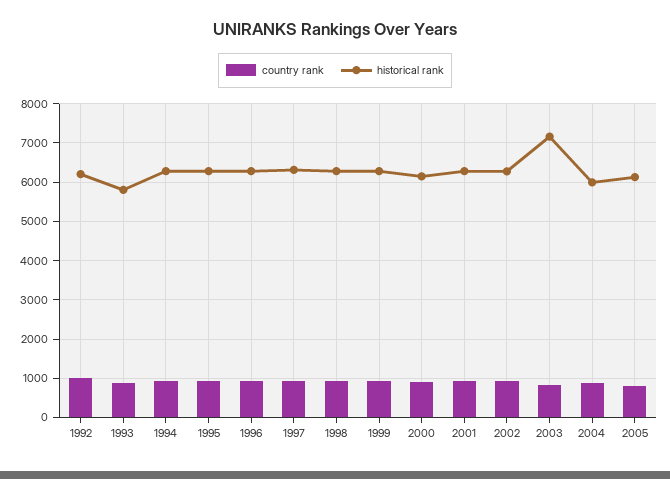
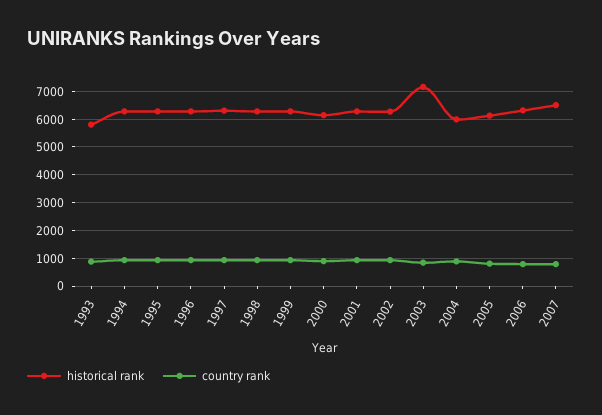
country rank, 1992: 1000 -> none
historical rank, 1992: 6200 -> none
historical rank, 2006: none -> 6250
country rank, 2006: none -> 750
historical rank, 2007: none -> 6500
country rank, 2007: none -> 750

